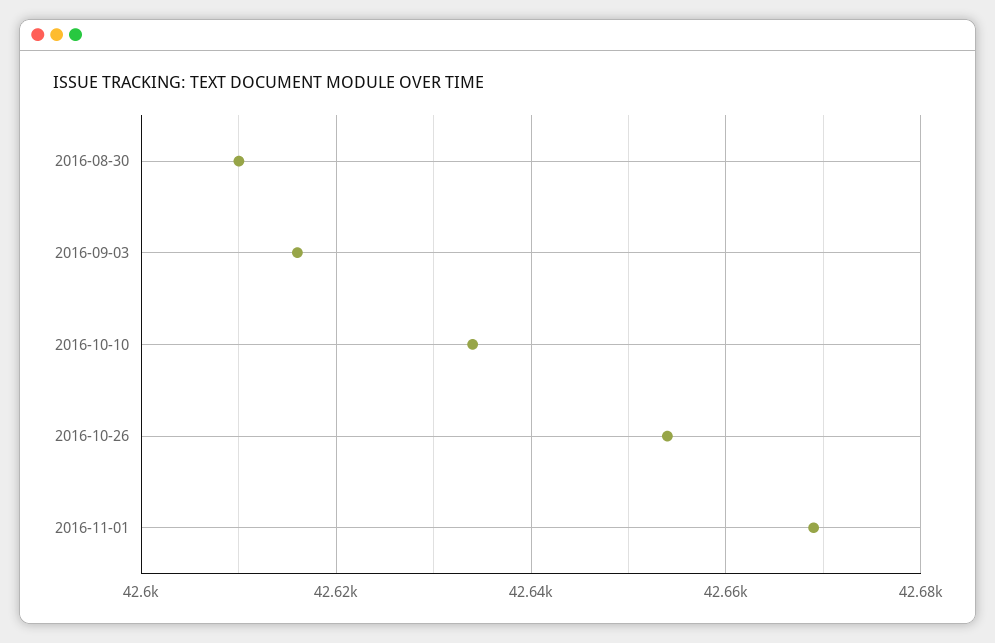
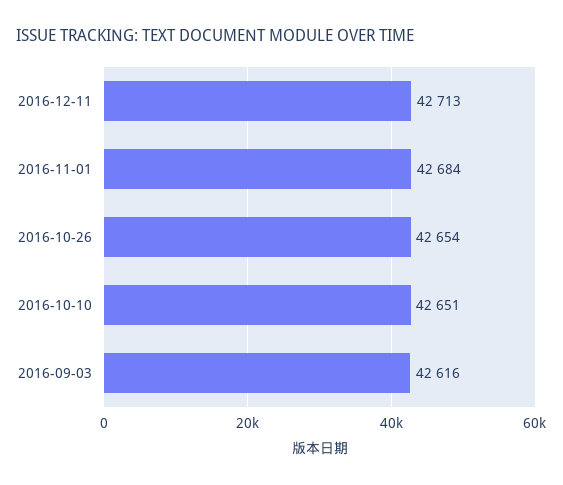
2016-08-30: 42610 -> none
2016-10-10: 42635 -> 42651
2016-11-01: 42670 -> 42684
2016-12-11: none -> 42713

